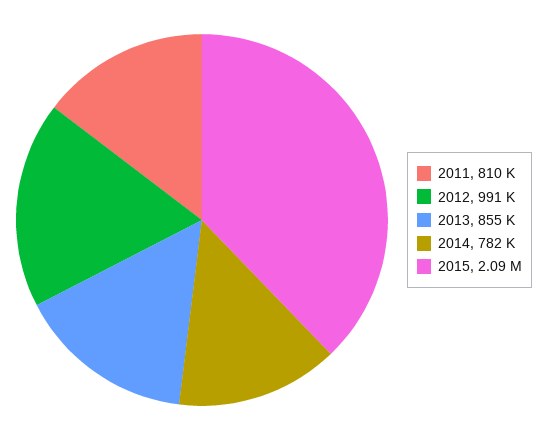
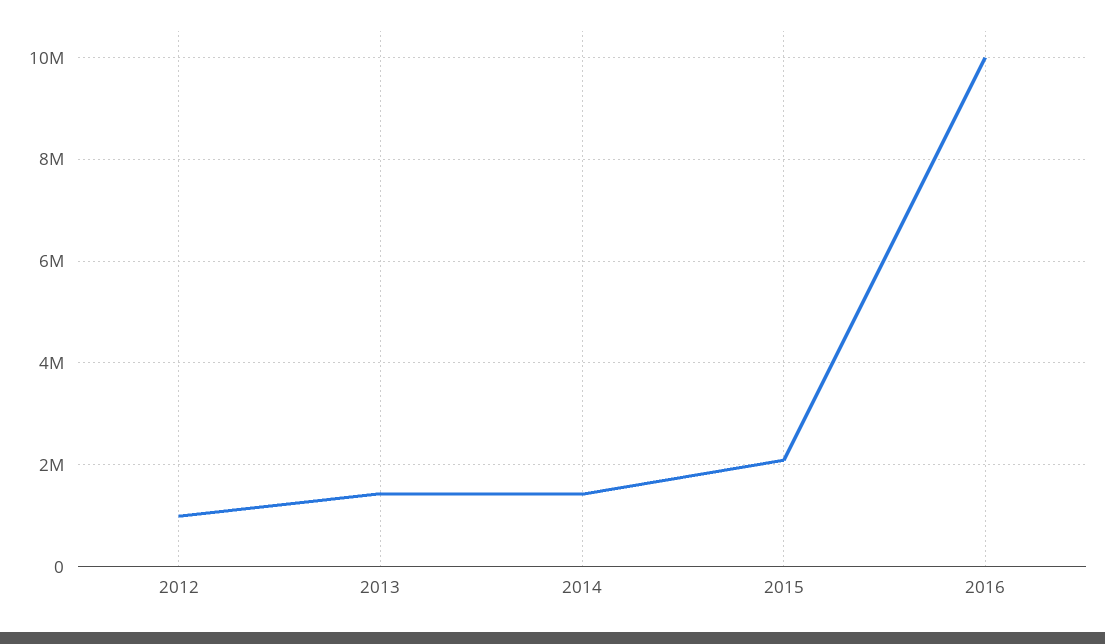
2011: 810000 -> none
2013: 855000 -> 1400000
2014: 782000 -> 1400000
2016: none -> 10000000

